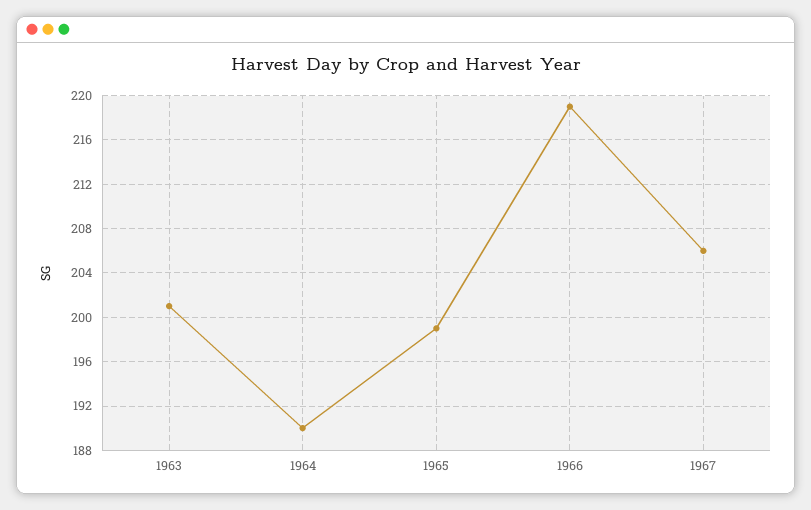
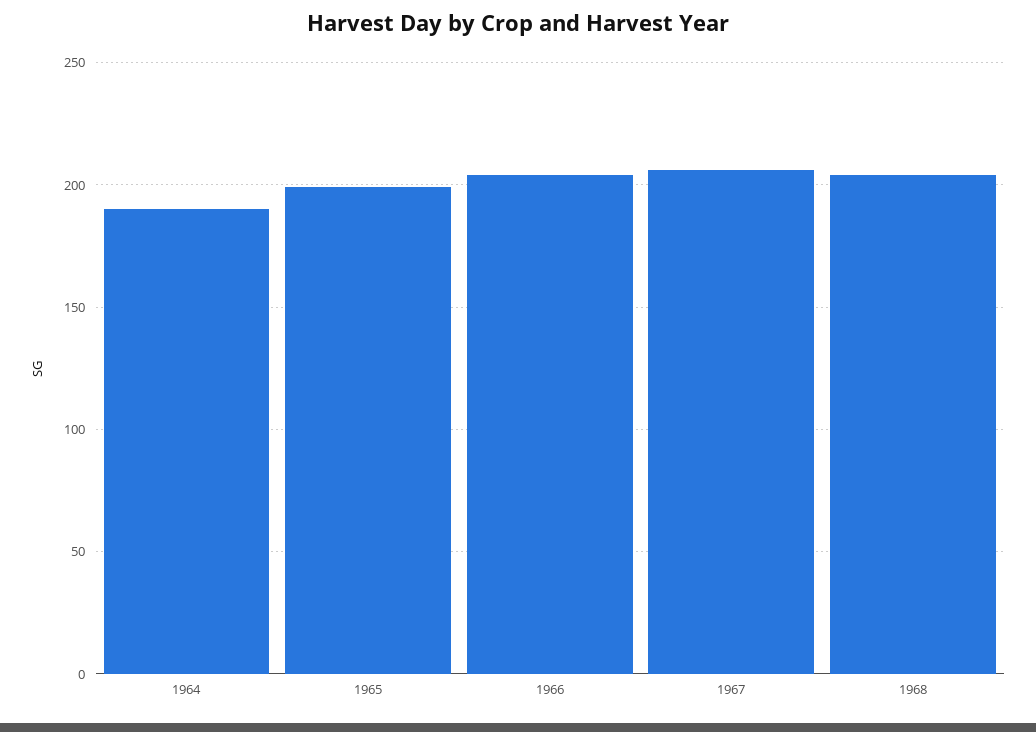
1963: 201 -> none
1966: 219 -> 205
1968: none -> 205

